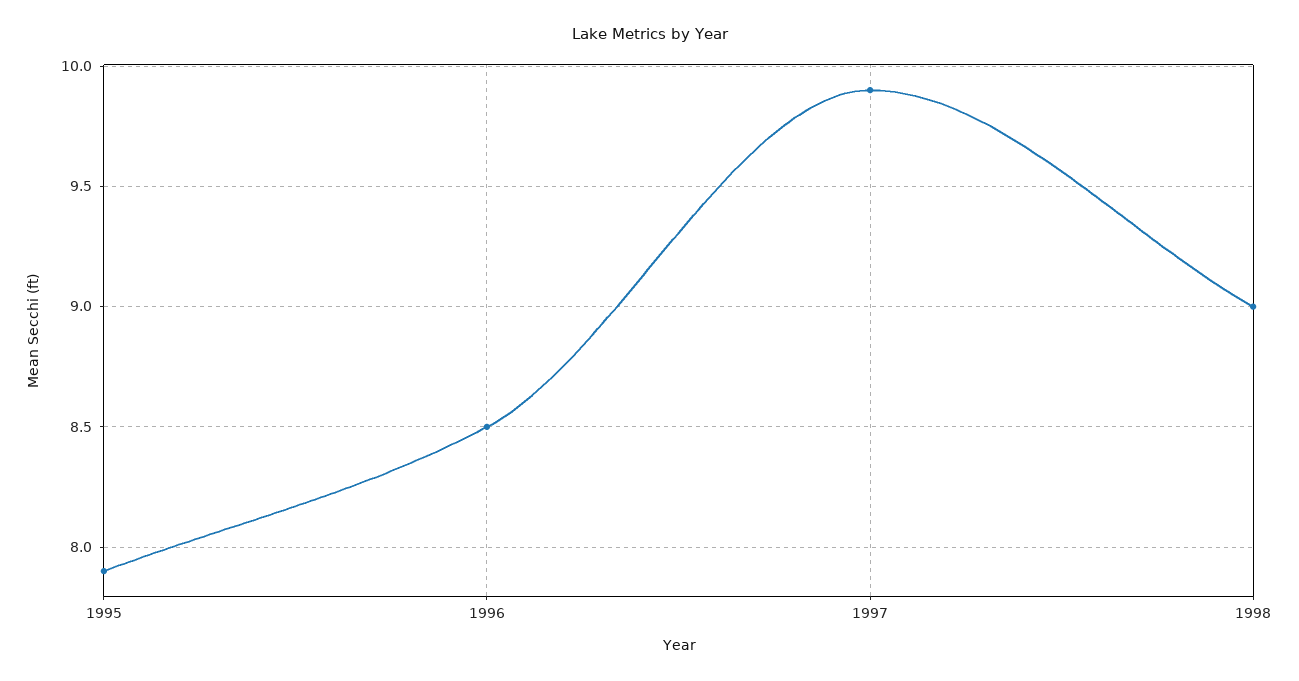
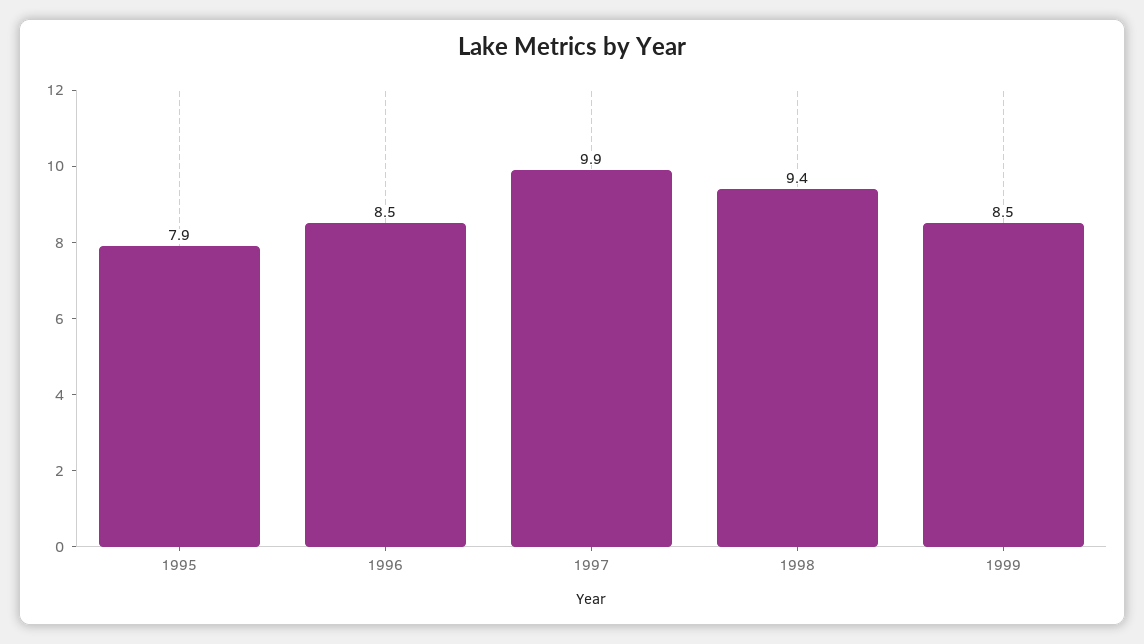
1998: 9 -> 9.4
1999: none -> 8.5

